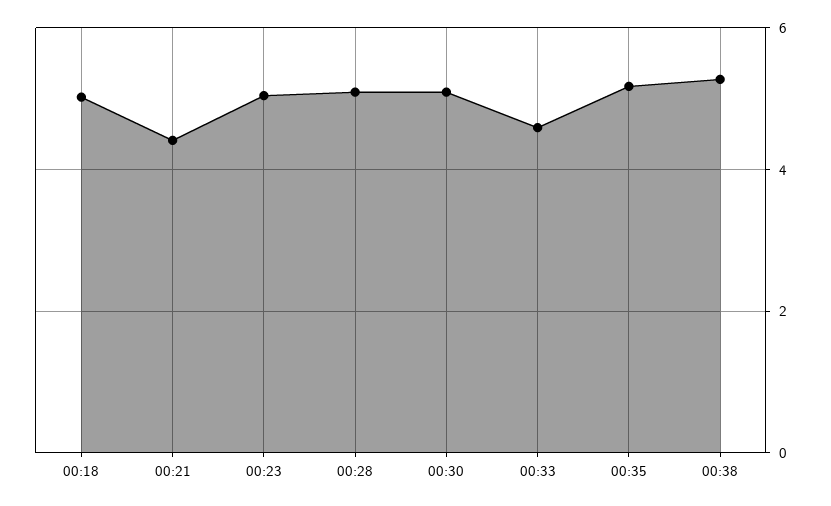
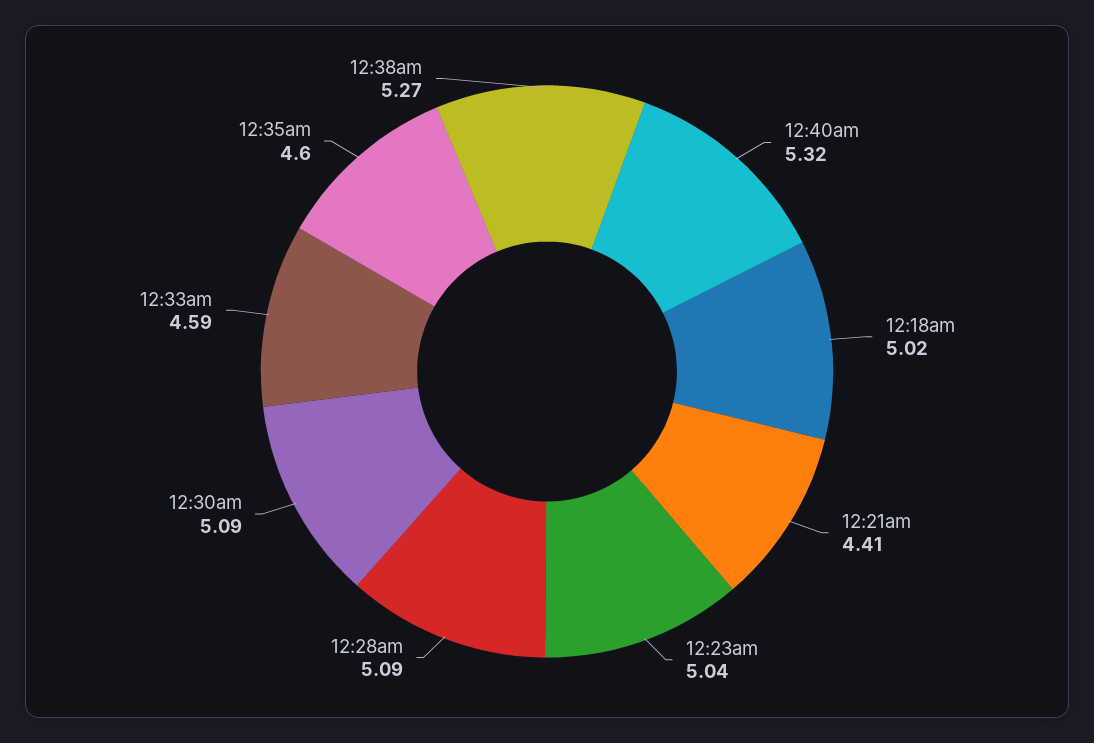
00:35: 5.2 -> 4.6
12:40am: none -> 5.32

